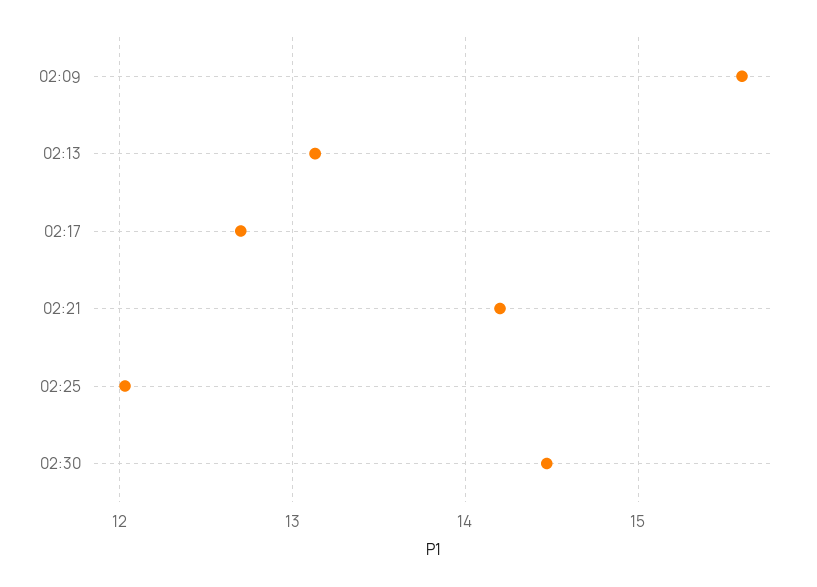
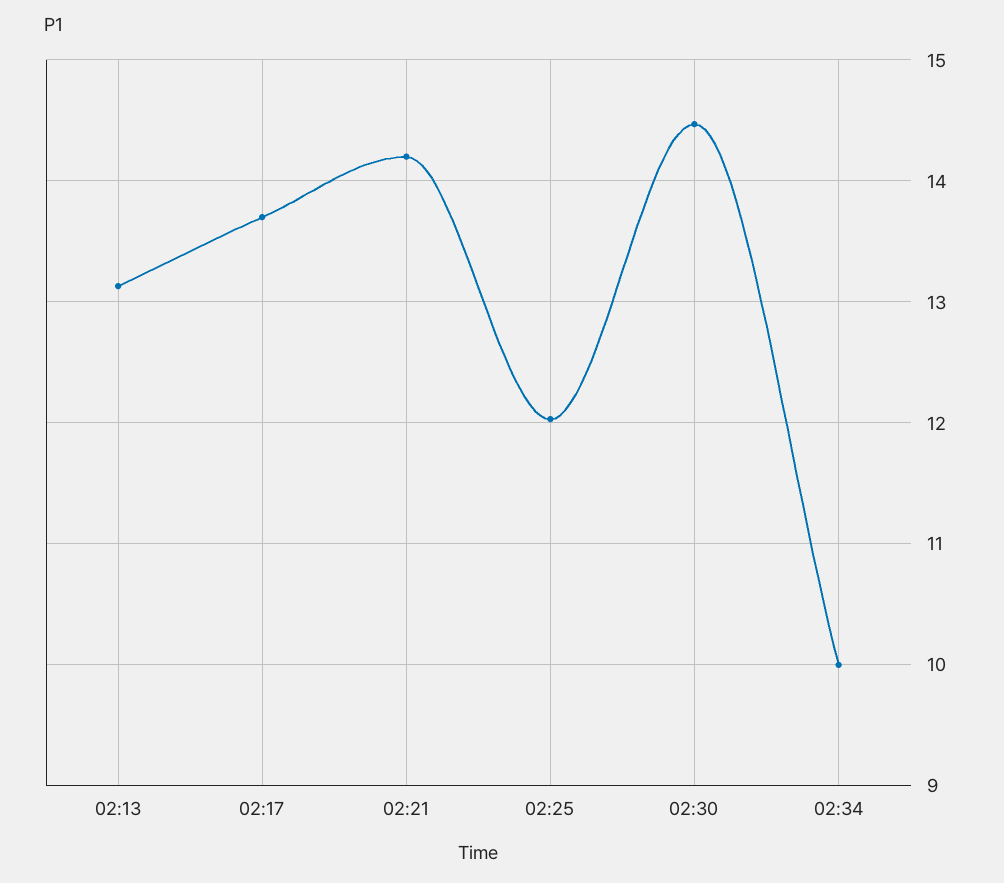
02:09: 15.6 -> none
02:17: 12.7 -> 13.7
02:34: none -> 10

